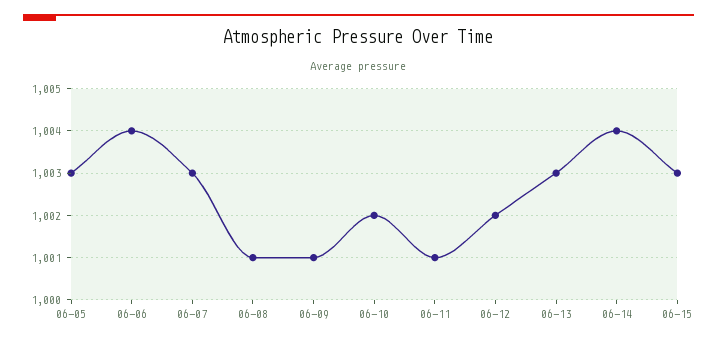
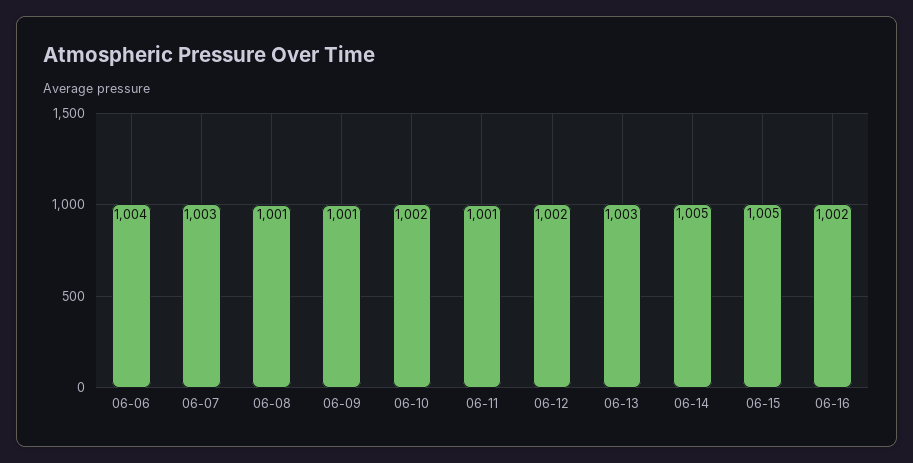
06-05: 1003 -> none
06-14: 1004 -> 1005
06-15: 1003 -> 1005
06-16: none -> 1002

